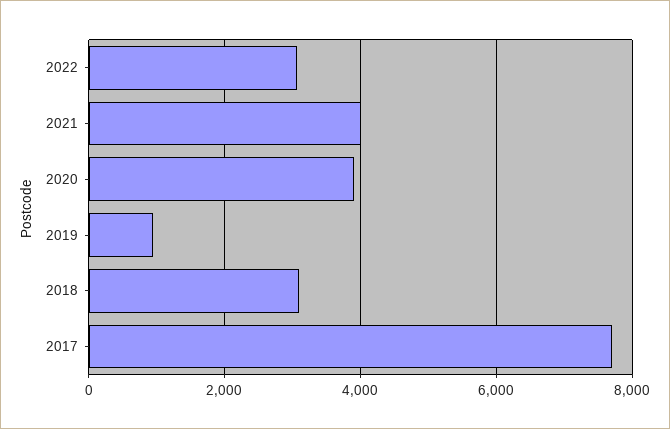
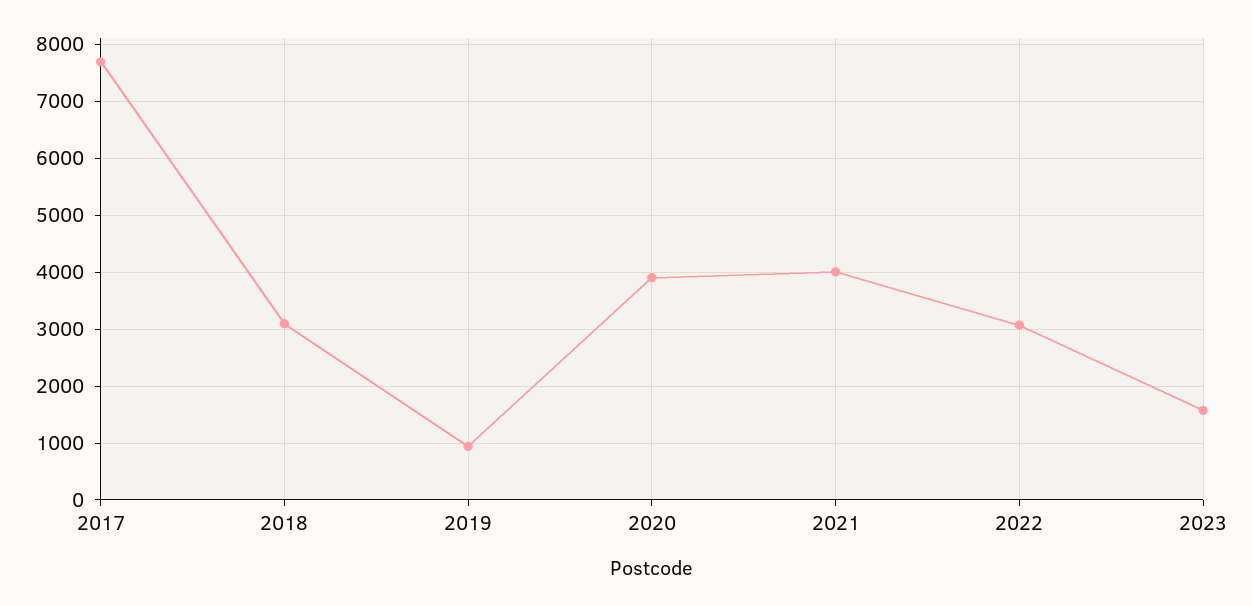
2023: none -> 1600

